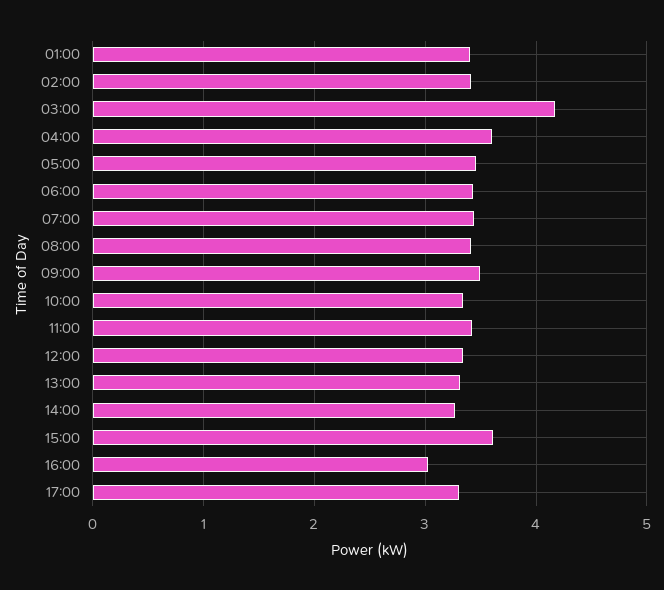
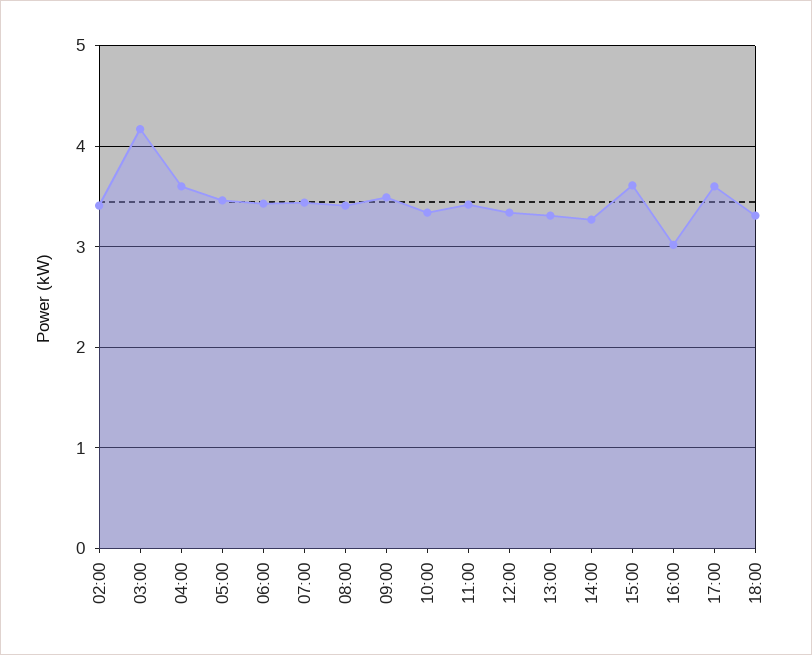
01:00: 3.4 -> none
17:00: 3.3 -> 3.6
18:00: none -> 3.3

